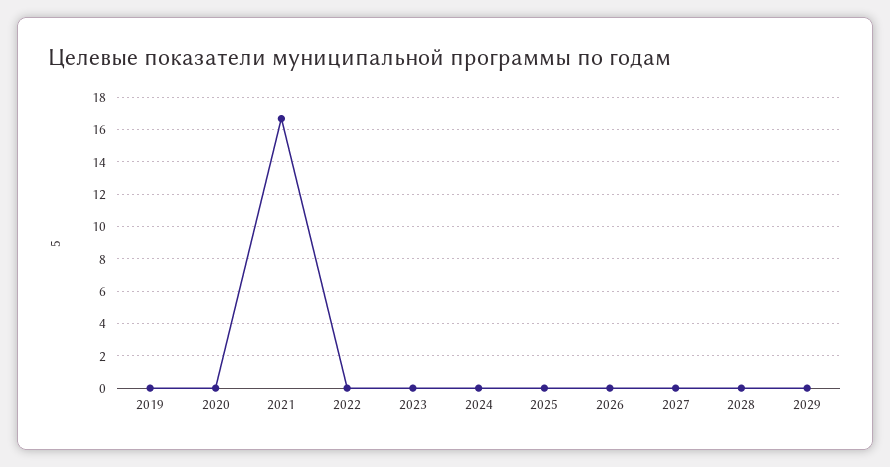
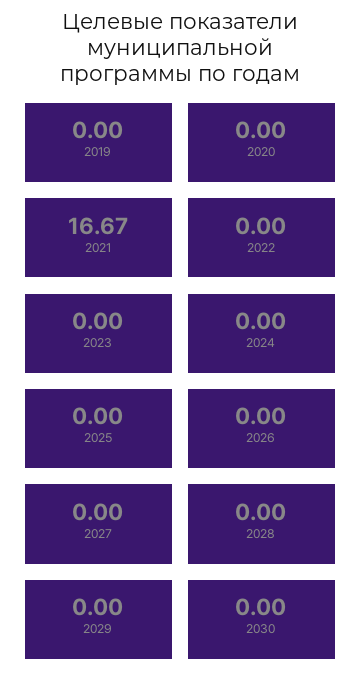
2030: none -> 0

